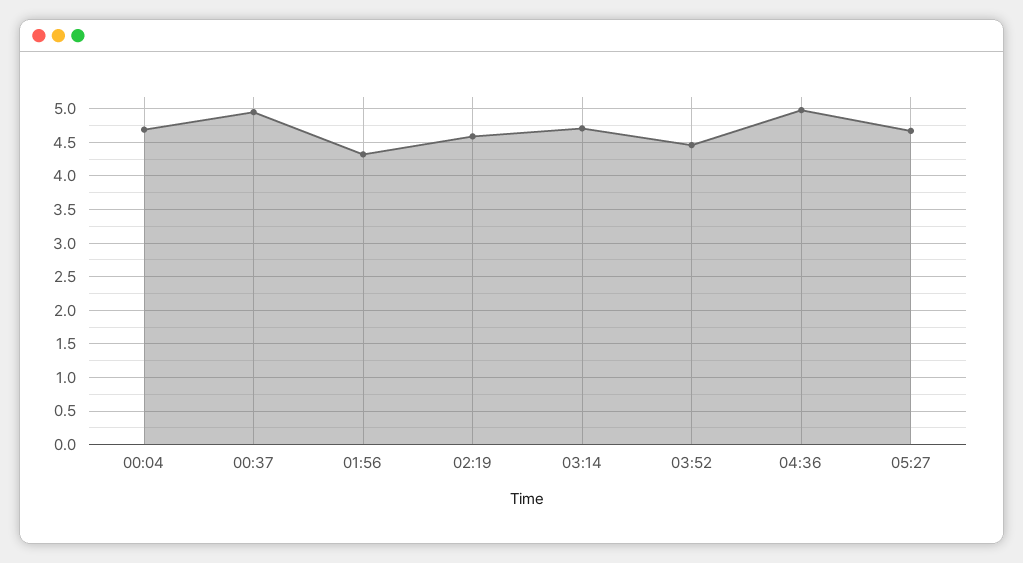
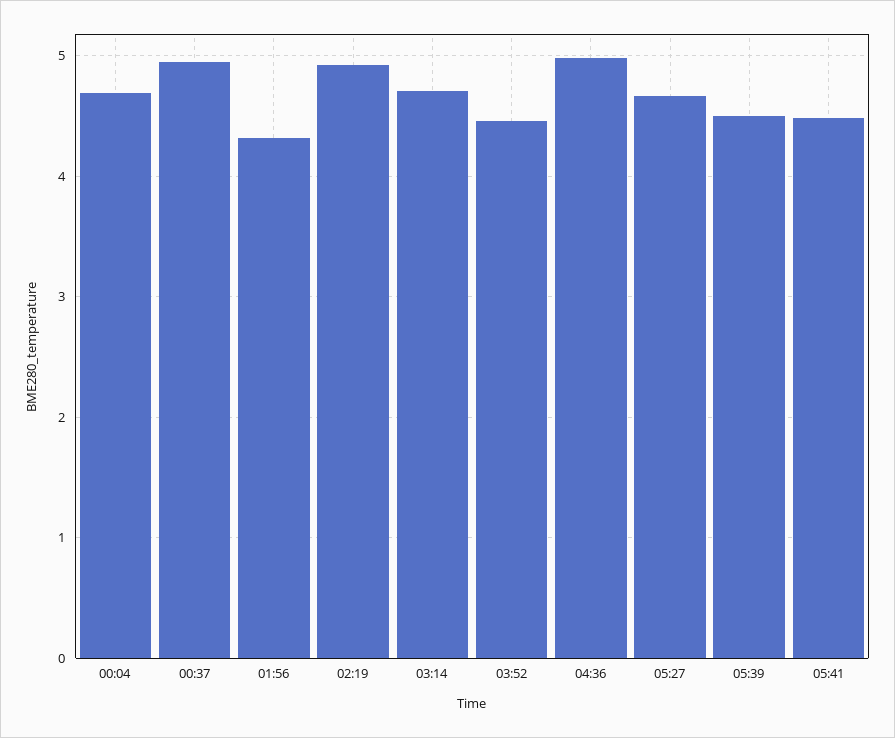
02:19: 4.6 -> 4.9
05:39: none -> 4.5
05:41: none -> 4.5

